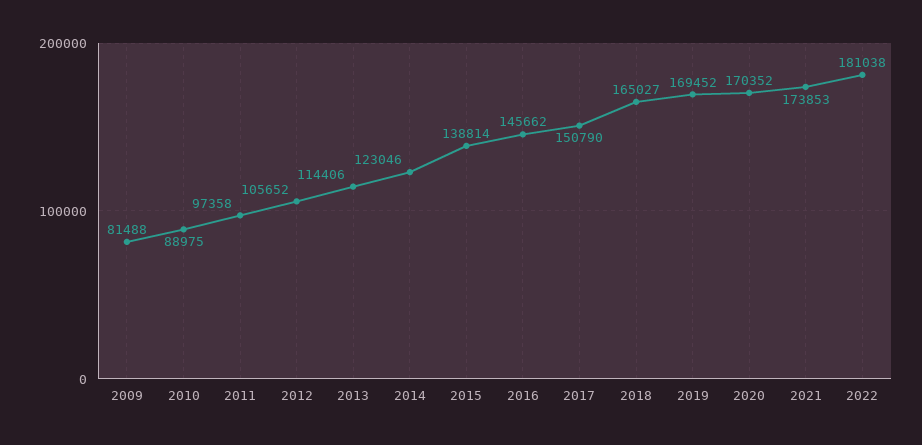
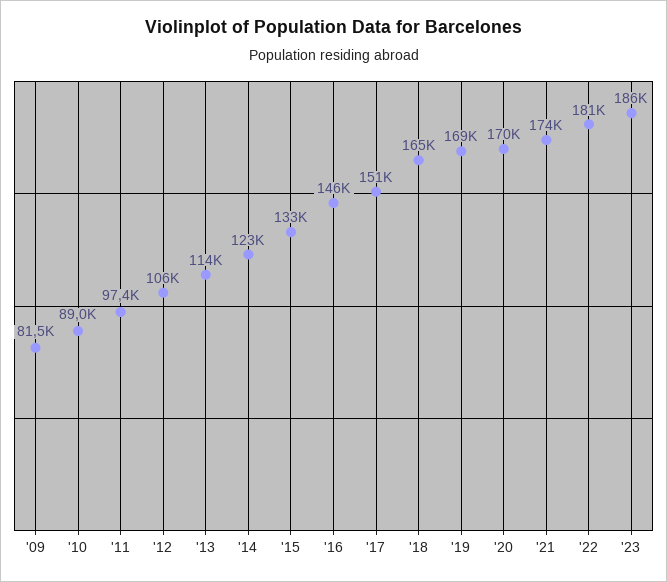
2015: 138814 -> 133000
'23: none -> 186000

